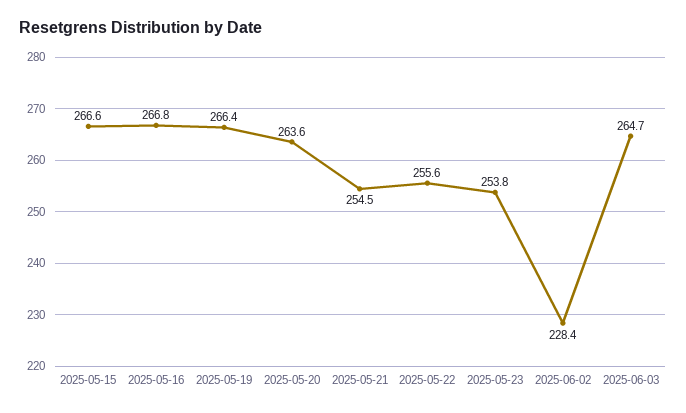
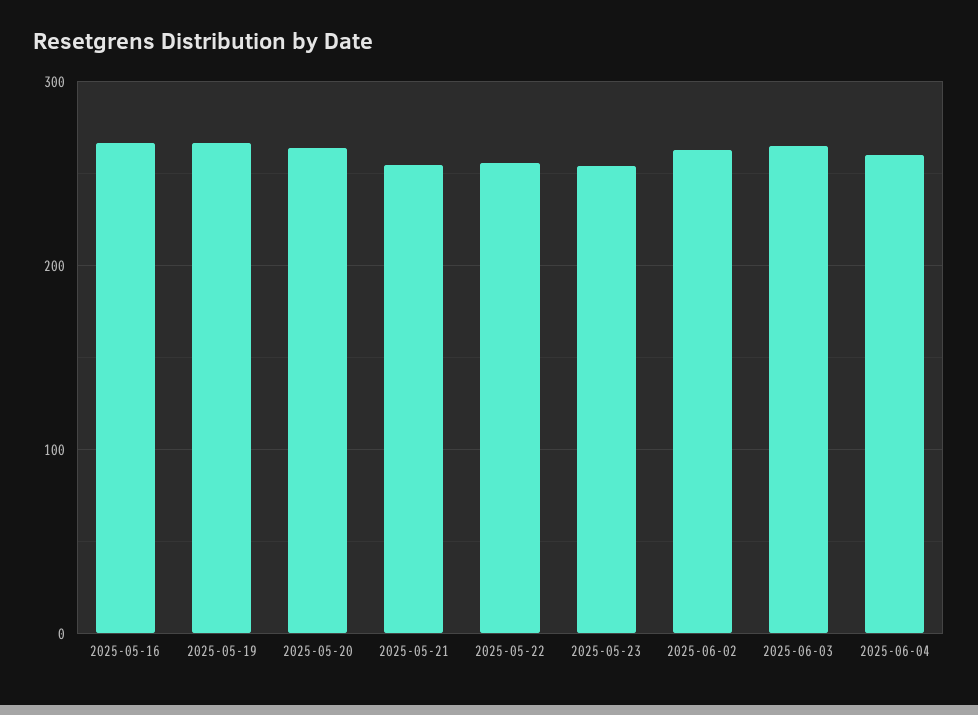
2025-05-15: 266.6 -> none
2025-06-02: 228.4 -> 260
2025-06-04: none -> 260

